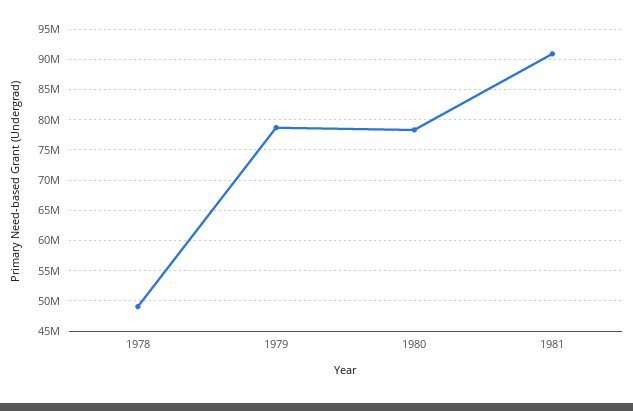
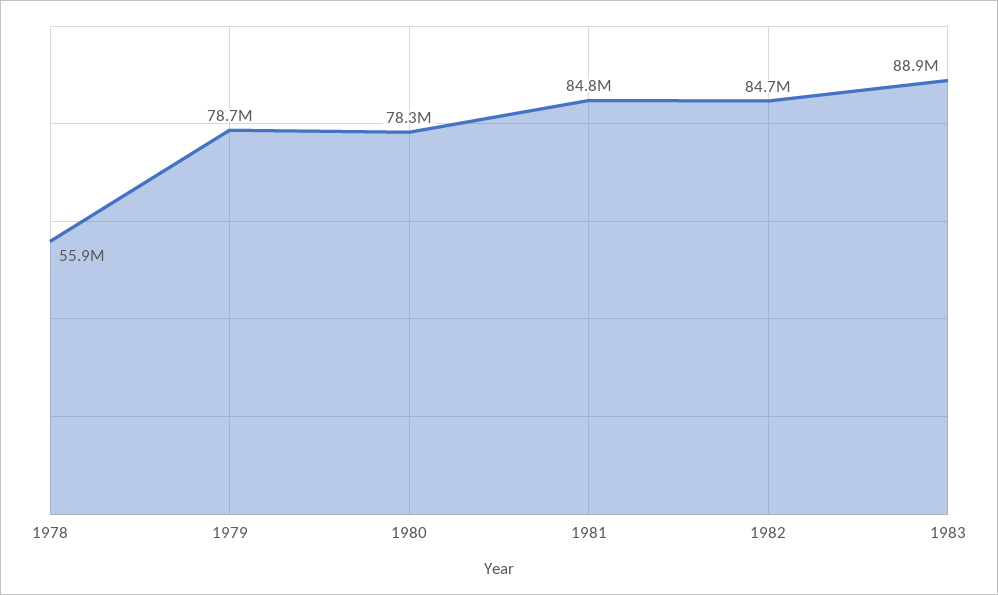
1978: 49000000 -> 55900000
1981: 91000000 -> 84800000
1982: none -> 84700000
1983: none -> 88900000

